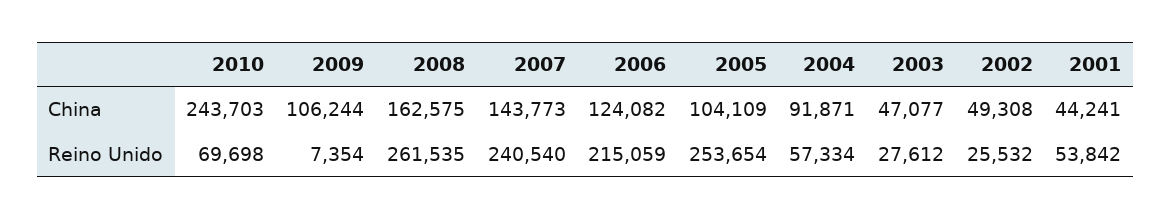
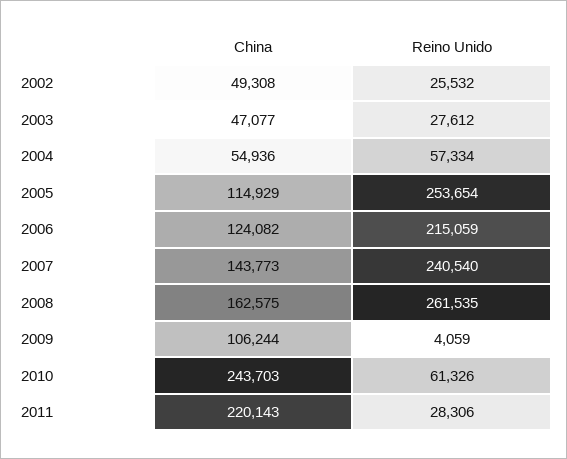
2005, China: 104109 -> 114929
2004, China: 91871 -> 54936
2001, China: 44241 -> none
2010, Reino Unido: 69698 -> 61326
2009, Reino Unido: 7354 -> 4059
2001, Reino Unido: 53842 -> none
2011, China: none -> 220143
2011, Reino Unido: none -> 28306

